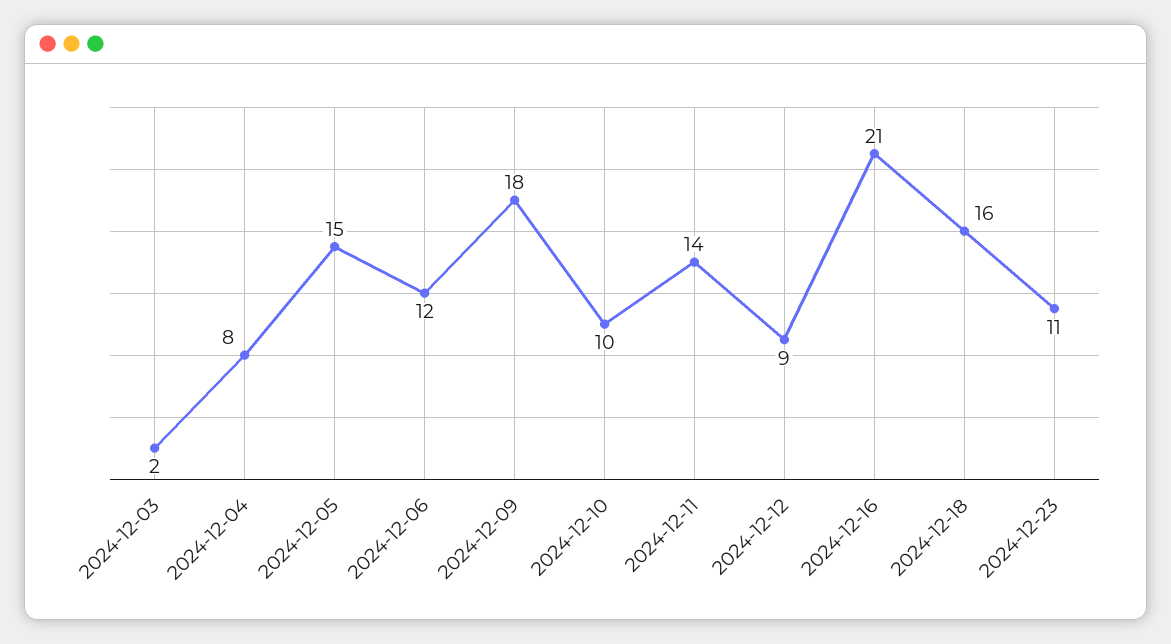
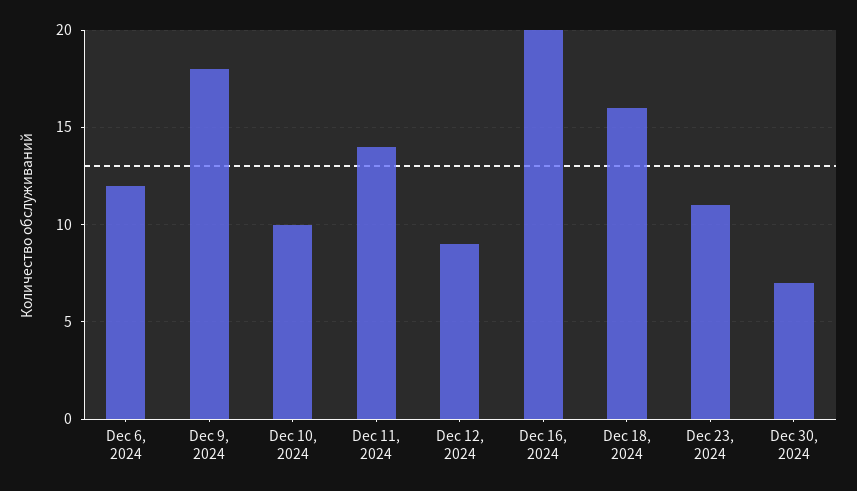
2024-12-03: 2 -> none
2024-12-04: 8 -> none
2024-12-05: 15 -> none
2024-12-16: 21 -> 20
Dec 30, 2024: none -> 7

